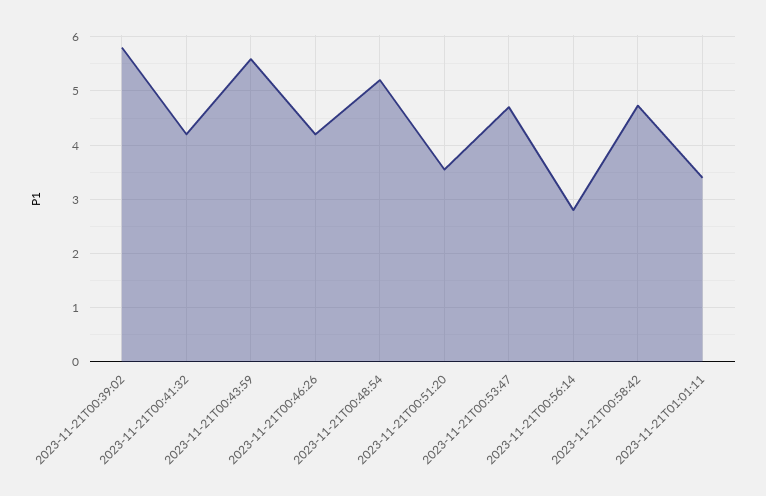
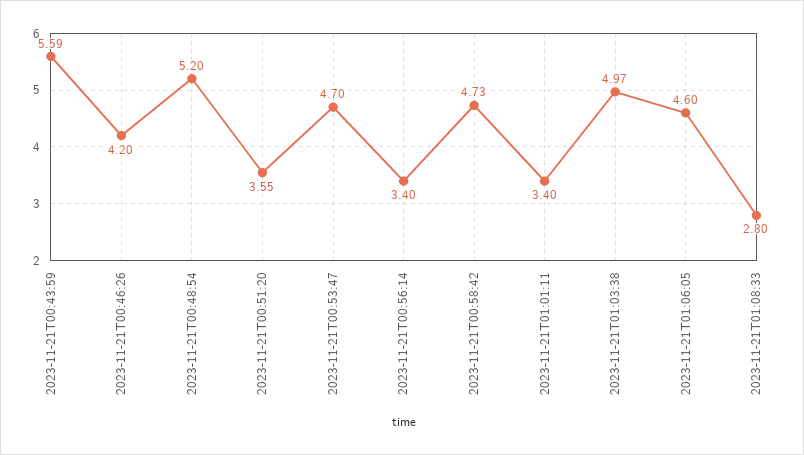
2023-11-21T00:39:02: 5.8 -> none
2023-11-21T00:41:32: 4.2 -> none
2023-11-21T00:56:14: 2.8 -> 3.4
2023-11-21T01:03:38: none -> 4.97
2023-11-21T01:06:05: none -> 4.6
2023-11-21T01:08:33: none -> 2.8

